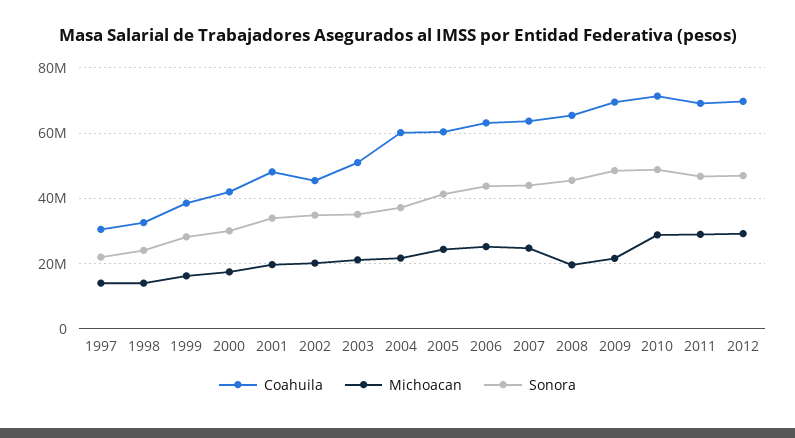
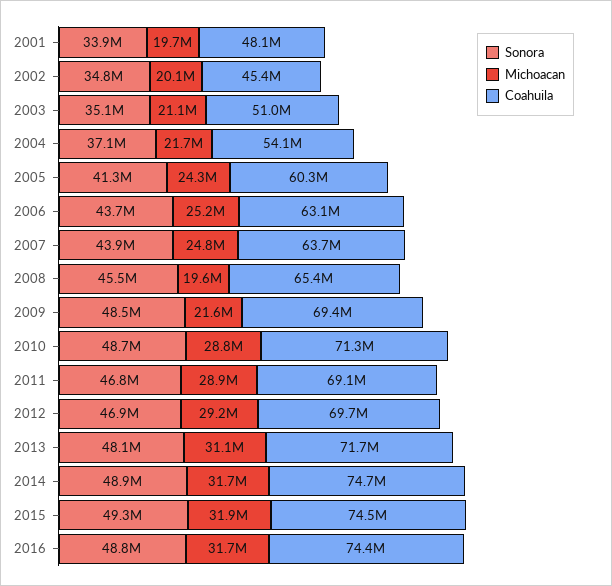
Coahuila, 1997: 30000000 -> none
Michoacan, 1997: 14000000 -> none
Sonora, 1997: 22000000 -> none
Coahuila, 1998: 32000000 -> none
Michoacan, 1998: 14000000 -> none
Sonora, 1998: 24000000 -> none
Coahuila, 1999: 38000000 -> none
Michoacan, 1999: 16000000 -> none
Sonora, 1999: 28000000 -> none
Coahuila, 2000: 42000000 -> none
Michoacan, 2000: 18000000 -> none
Sonora, 2000: 30000000 -> none
Coahuila, 2004: 60000000 -> 54100000
Sonora, 2013: none -> 48100000
Michoacan, 2013: none -> 31100000
Coahuila, 2013: none -> 71700000
Sonora, 2014: none -> 48900000
Michoacan, 2014: none -> 31700000
Coahuila, 2014: none -> 74700000
Sonora, 2015: none -> 49300000
Michoacan, 2015: none -> 31900000
Coahuila, 2015: none -> 74500000
Sonora, 2016: none -> 48800000
Michoacan, 2016: none -> 31700000
Coahuila, 2016: none -> 74400000

